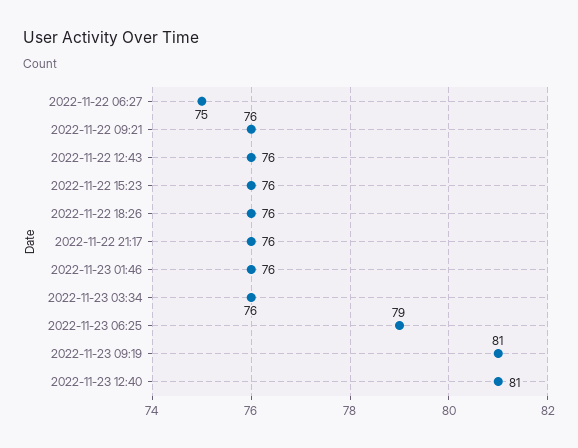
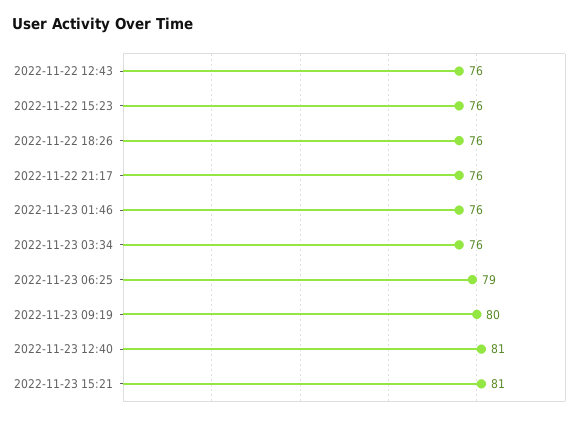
2022-11-22 06:27: 75 -> none
2022-11-22 09:21: 76 -> none
2022-11-23 09:19: 81 -> 80
2022-11-23 15:21: none -> 81

